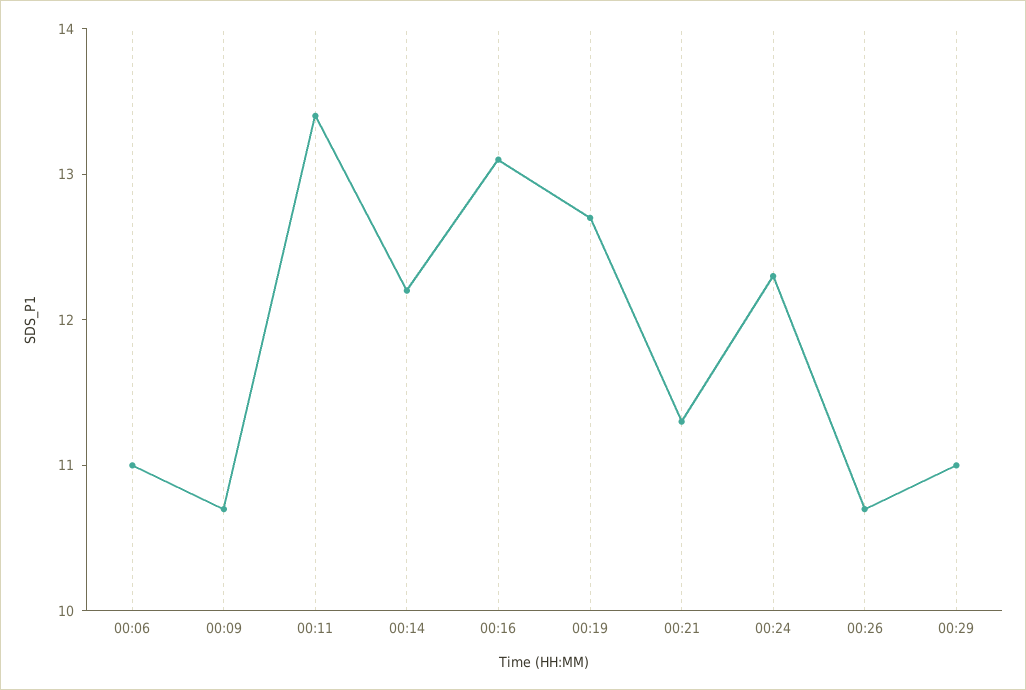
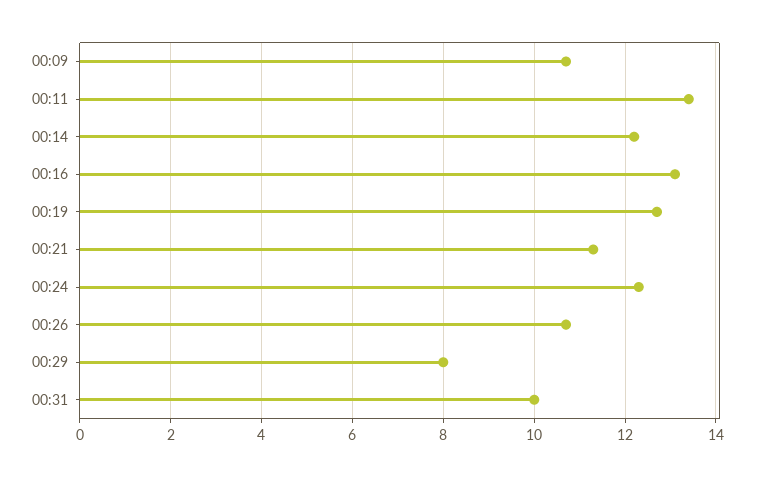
00:06: 11 -> none
00:29: 11 -> 8
00:31: none -> 10

